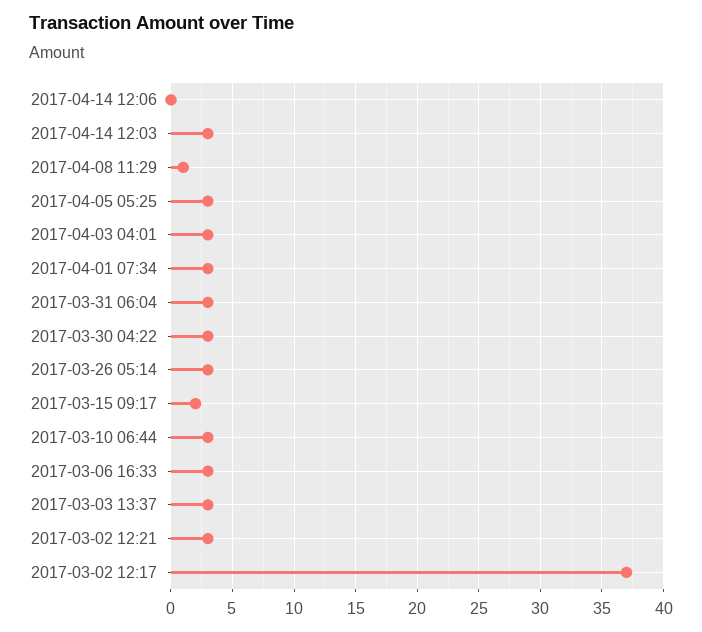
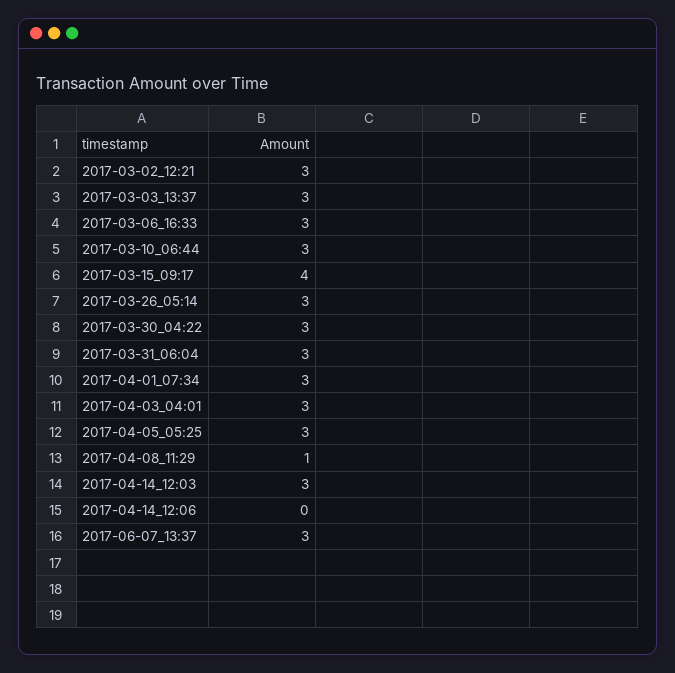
2017-03-15 09:17: 2 -> 4
2017-03-02 12:17: 37 -> none
2017-06-07_13:37: none -> 3

